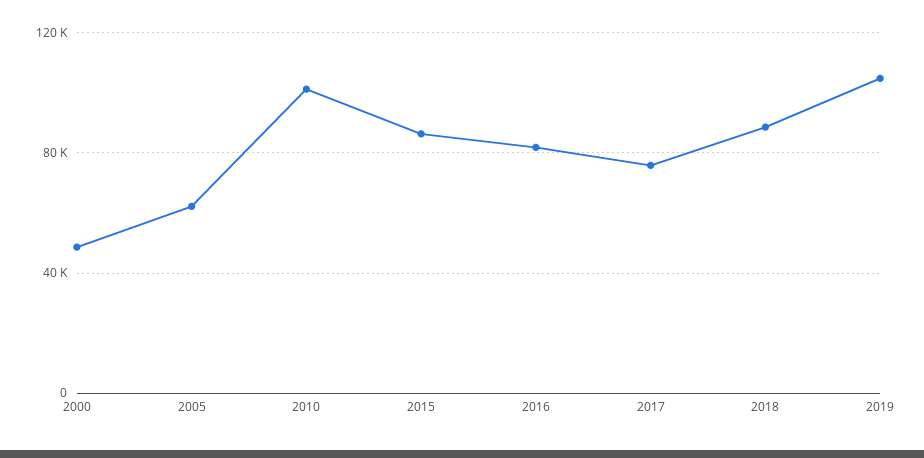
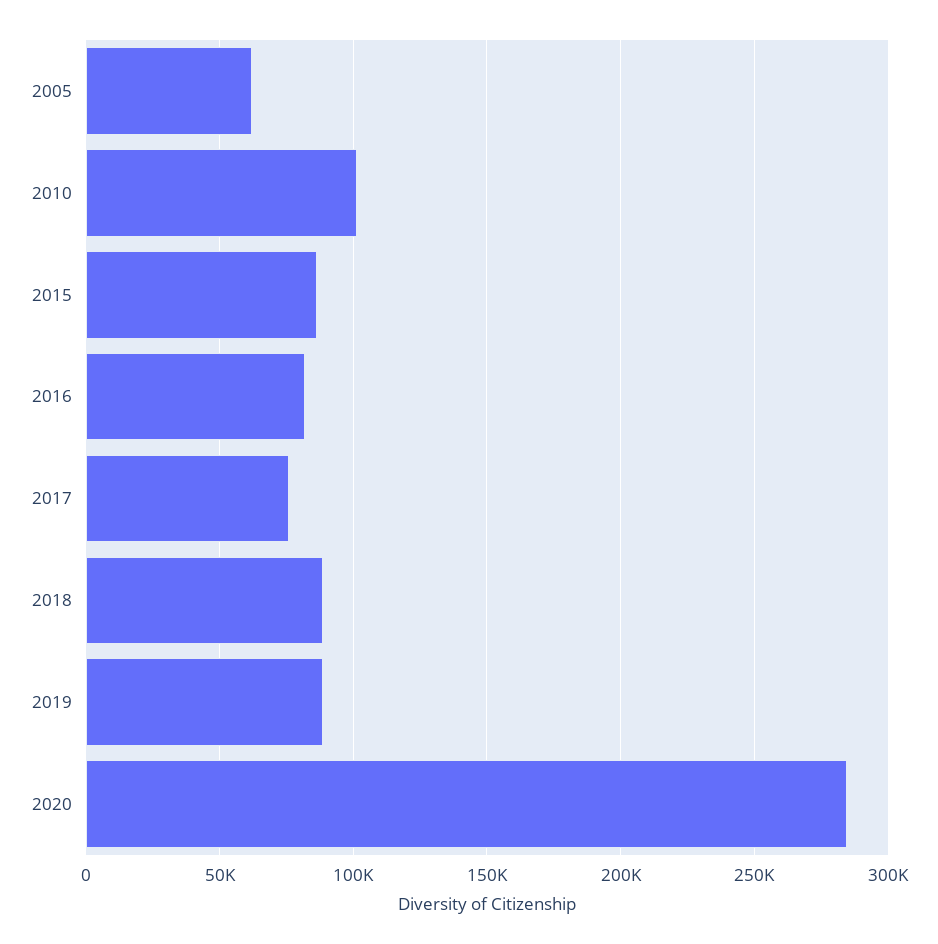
2000: 50000 -> none
2019: 105000 -> 90000
2020: none -> 285000

